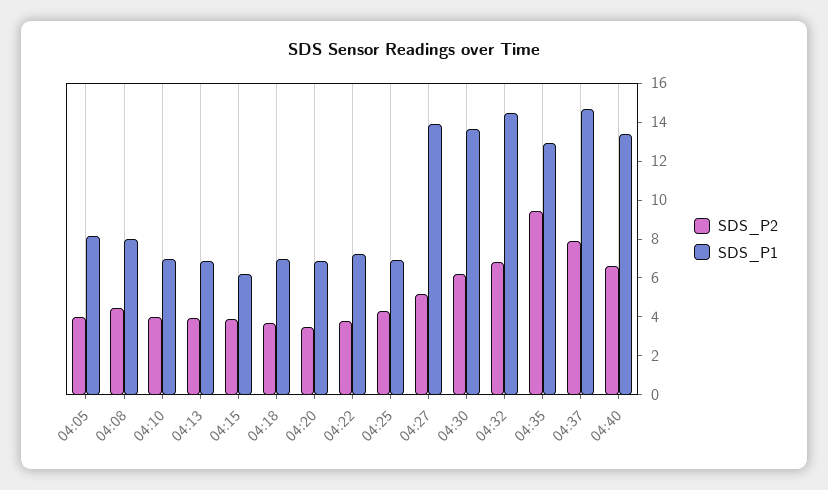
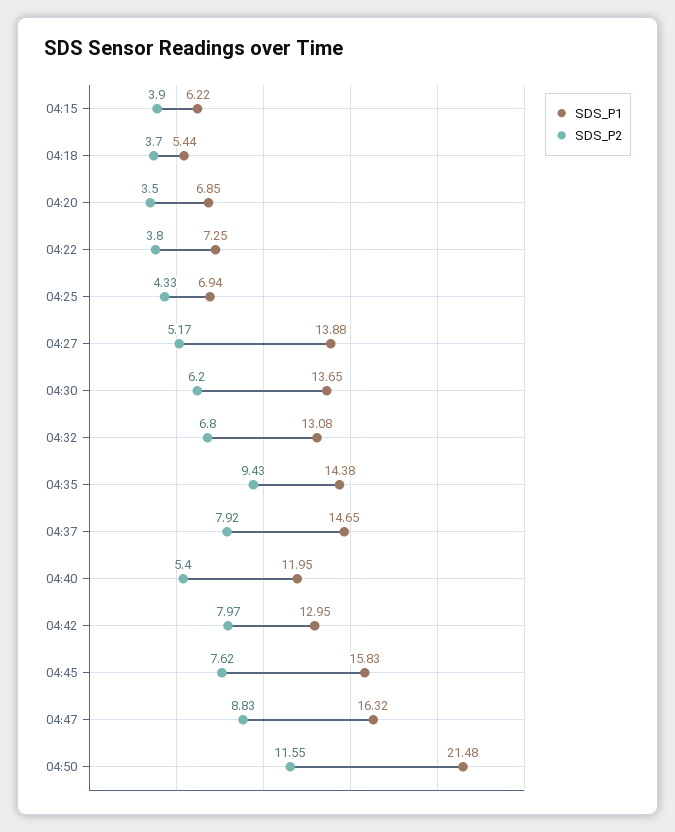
SDS_P2, 04:05: 4 -> none
SDS_P1, 04:05: 8 -> none
SDS_P2, 04:08: 4.5 -> none
SDS_P1, 04:08: 8 -> none
SDS_P2, 04:10: 4 -> none
SDS_P1, 04:10: 7 -> none
SDS_P2, 04:13: 4 -> none
SDS_P1, 04:13: 7 -> none
SDS_P1, 04:18: 7 -> 5.44
SDS_P1, 04:32: 14.5 -> 13.08
SDS_P1, 04:35: 13 -> 14.38
SDS_P2, 04:40: 6.5 -> 5.4
SDS_P1, 04:40: 13.5 -> 11.95
SDS_P1, 04:42: none -> 12.95
SDS_P2, 04:42: none -> 7.97
SDS_P1, 04:45: none -> 15.83
SDS_P2, 04:45: none -> 7.62
SDS_P1, 04:47: none -> 16.32
SDS_P2, 04:47: none -> 8.83
SDS_P1, 04:50: none -> 21.48
SDS_P2, 04:50: none -> 11.55

